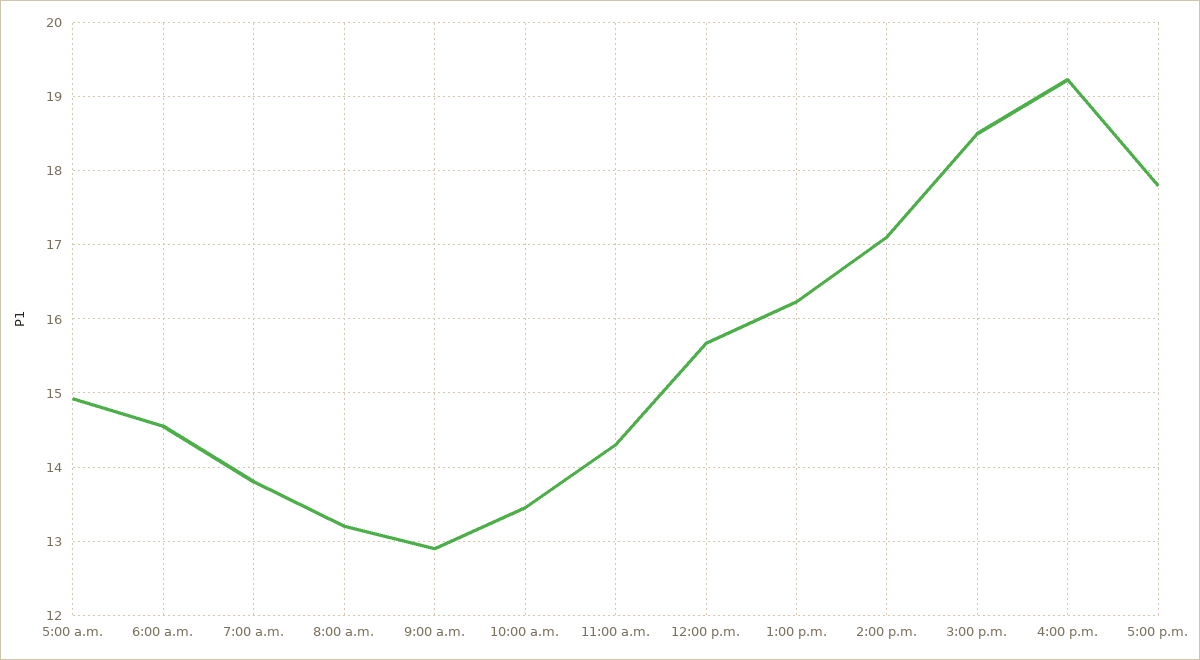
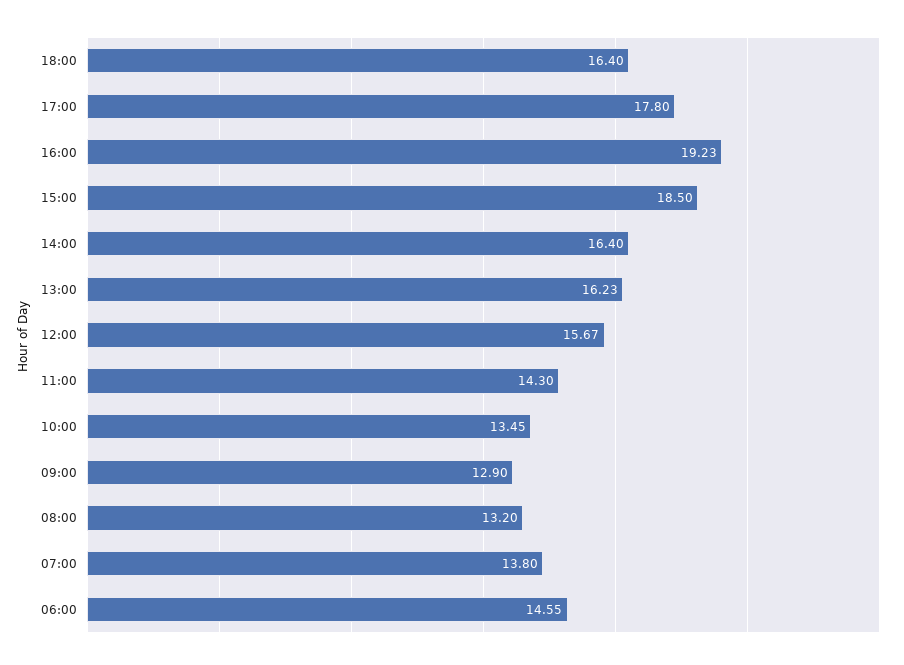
5:00 a.m.: 14.9 -> none
2:00 p.m.: 17.1 -> 16.4
18:00: none -> 16.4

